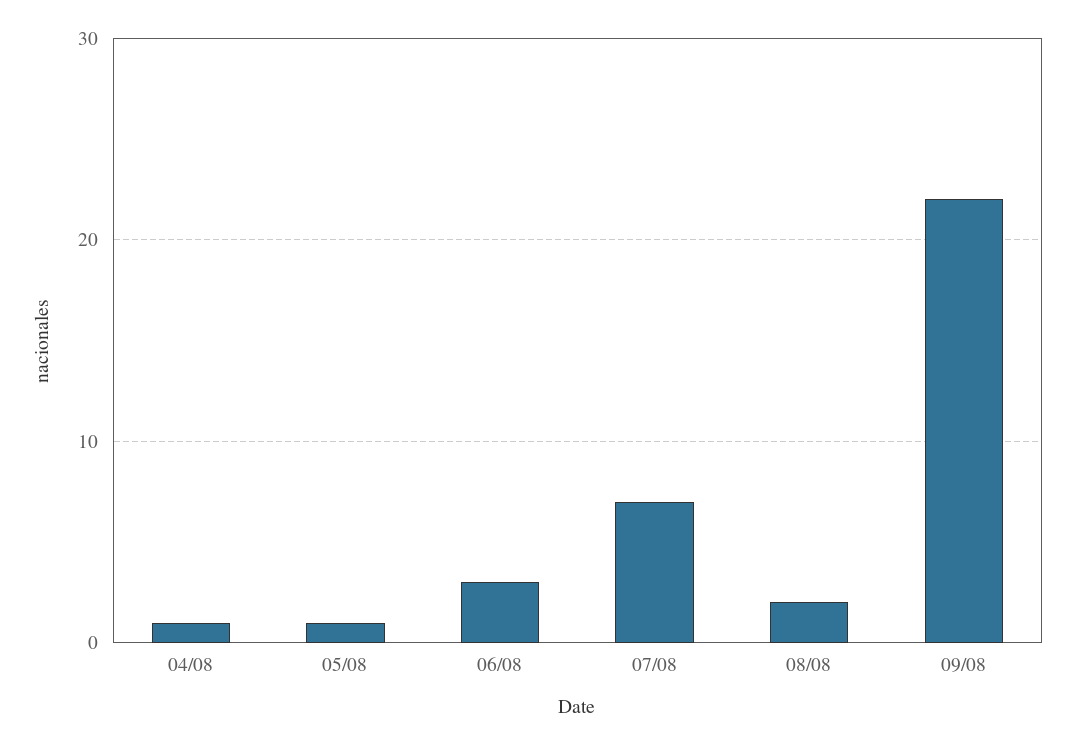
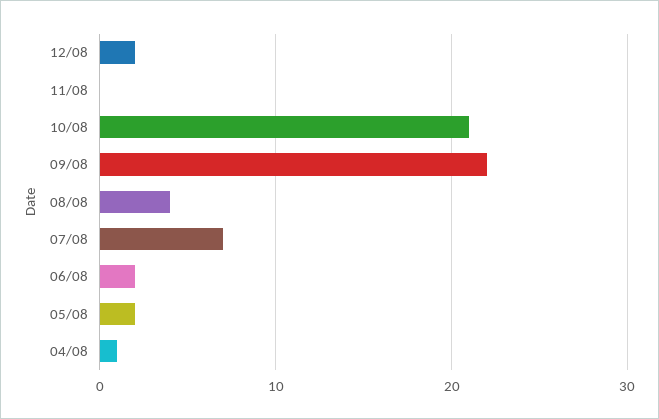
05/08: 1 -> 2
06/08: 3 -> 2
08/08: 2 -> 4
12/08: none -> 2
11/08: none -> 0
10/08: none -> 21

